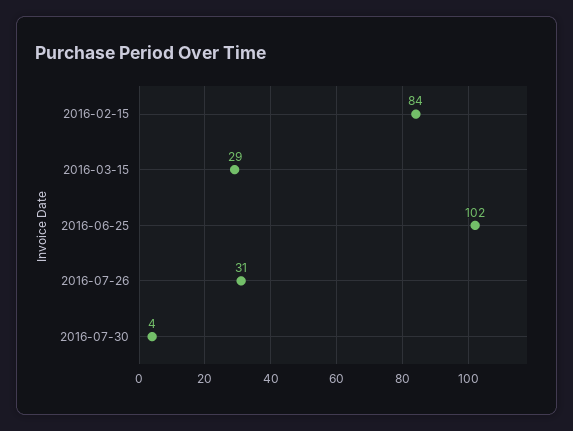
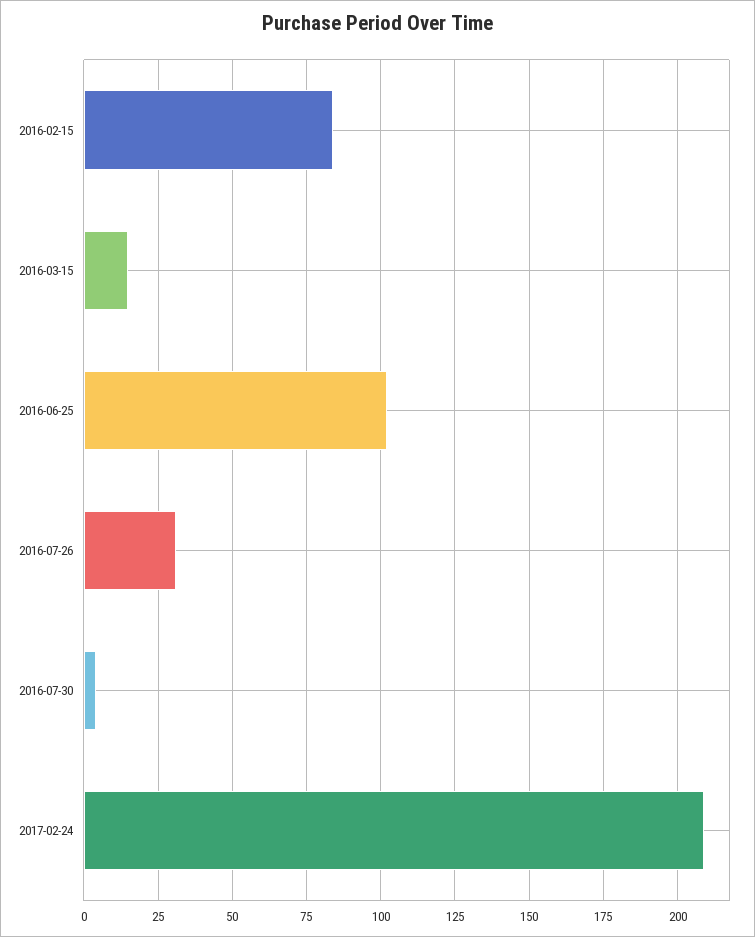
2016-03-15: 29 -> 15
2017-02-24: none -> 210

